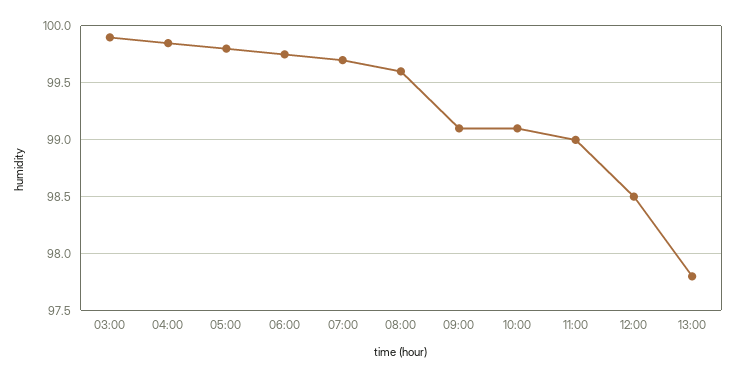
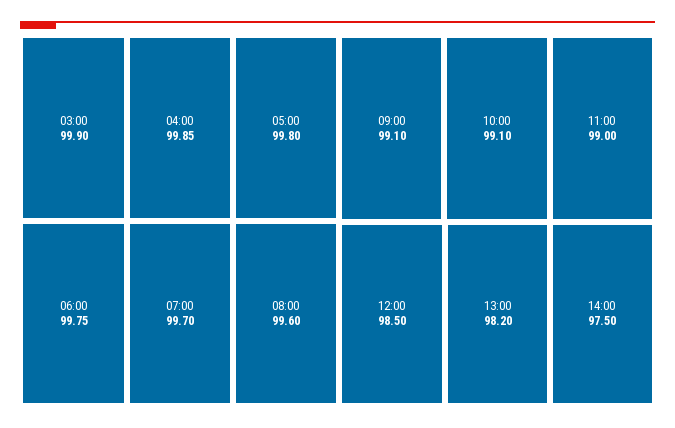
13:00: 97.8 -> 98.2
14:00: none -> 97.5

